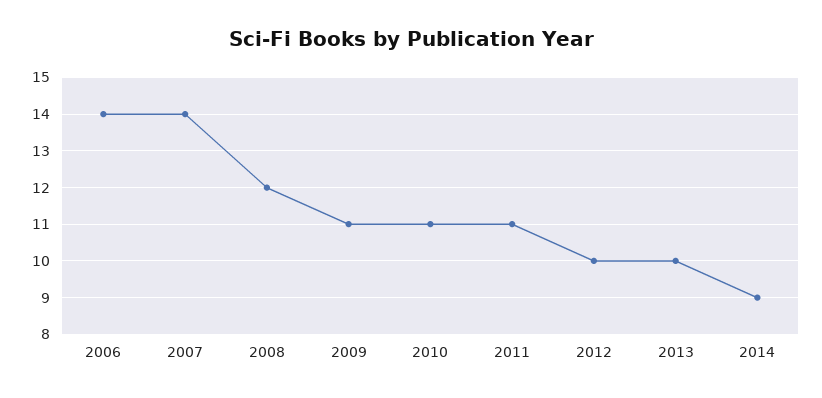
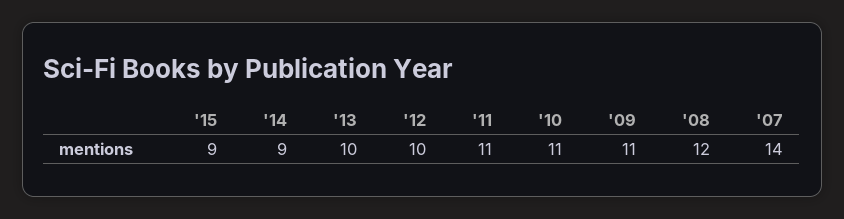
2006: 14 -> none
'15: none -> 9

